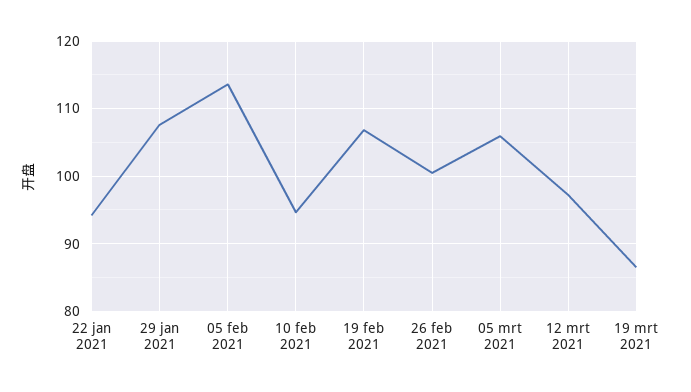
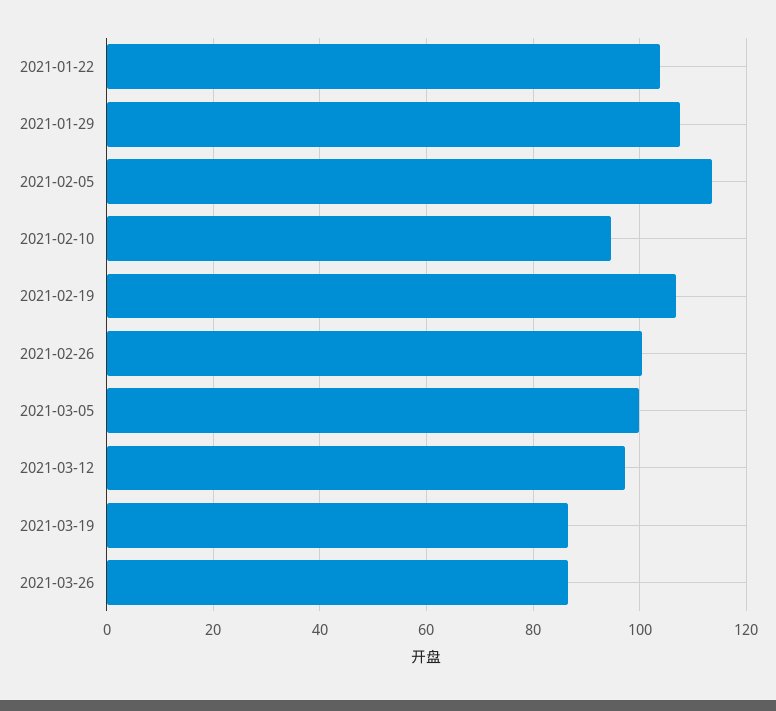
22 jan 2021: 94 -> 104
05 mrt 2021: 106 -> 100
2021-03-26: none -> 86

